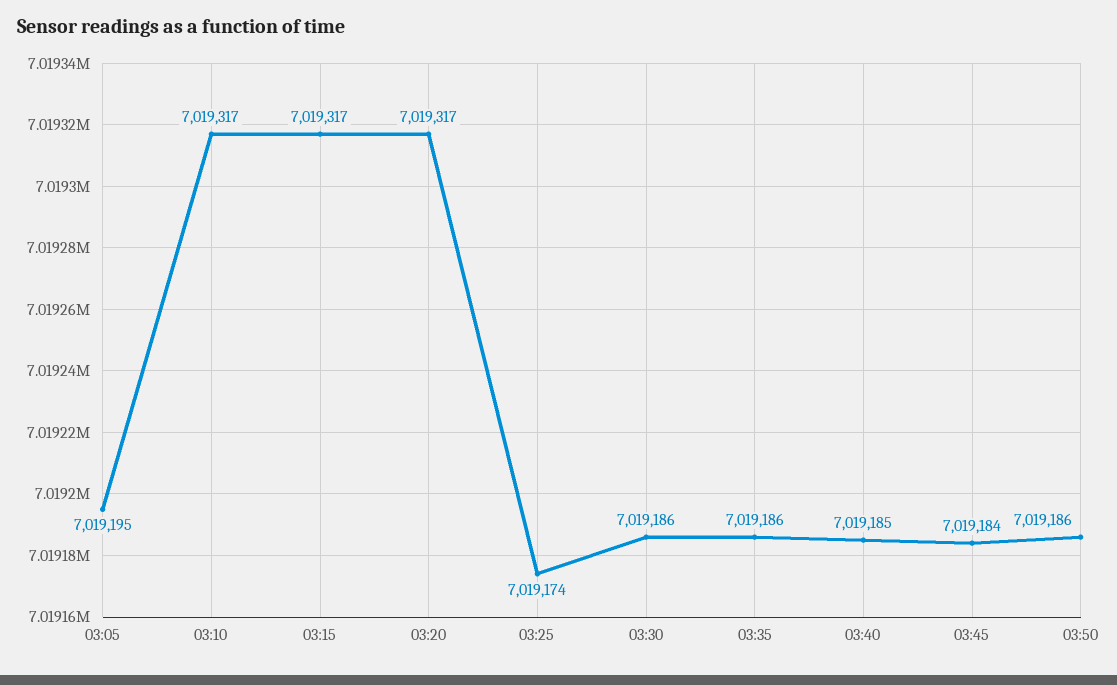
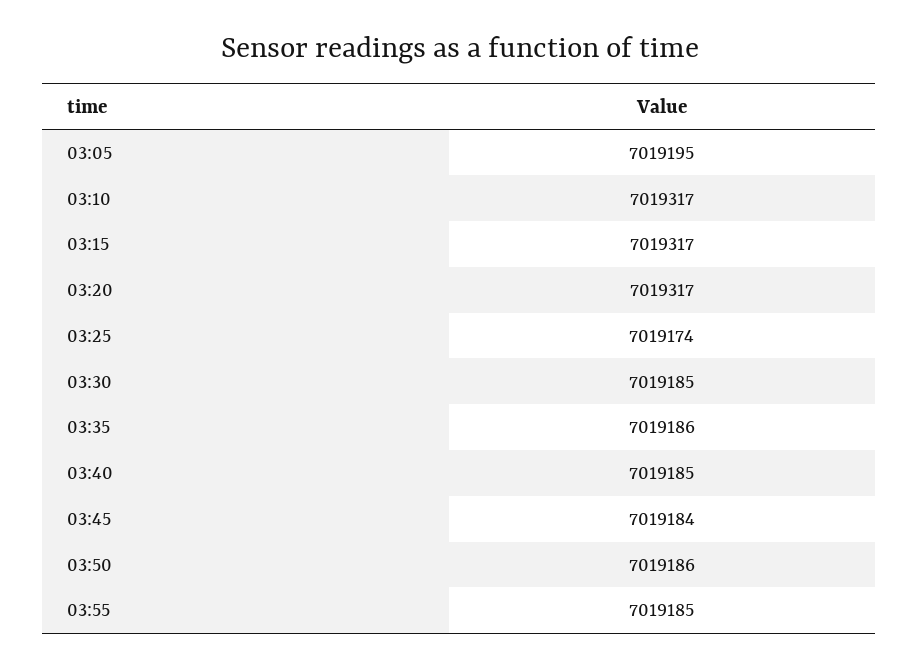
03:30: 7019186 -> 7019185
03:55: none -> 7019185

